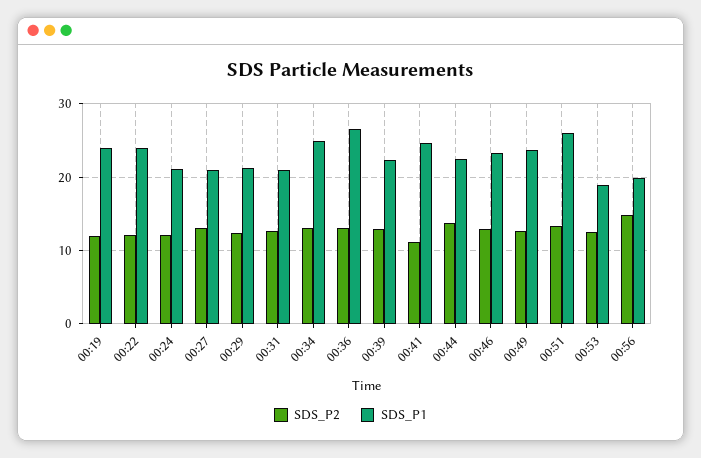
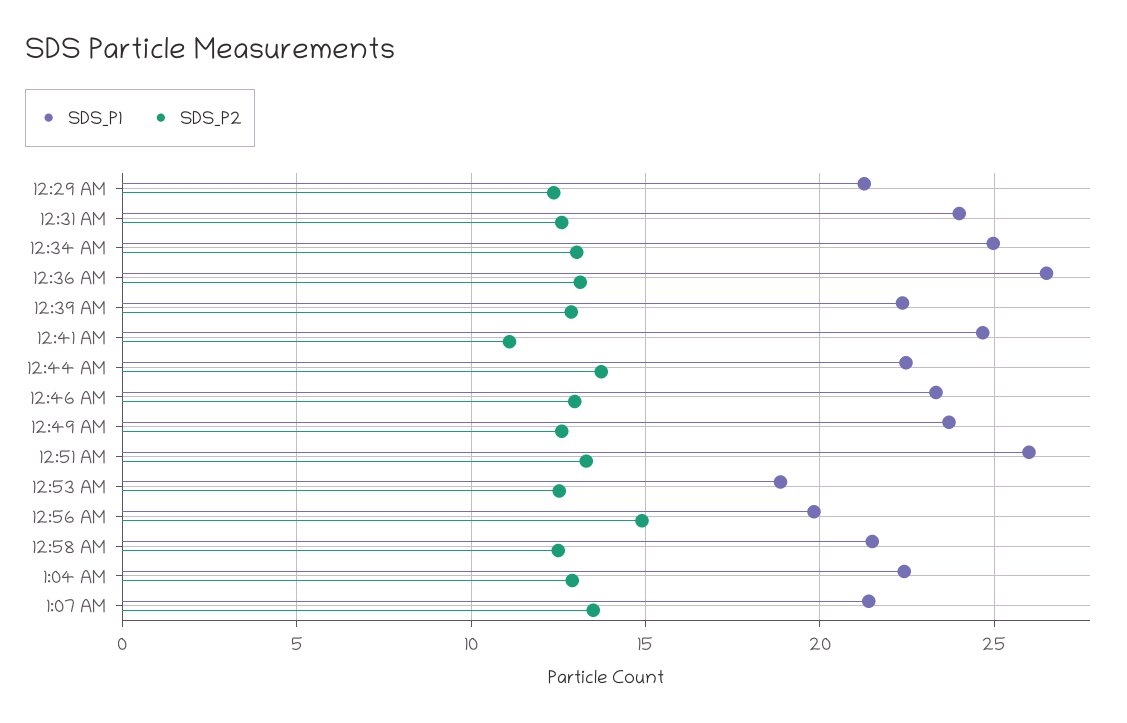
SDS_P2, 00:19: 12 -> none
SDS_P1, 00:19: 24 -> none
SDS_P2, 00:22: 12 -> none
SDS_P1, 00:22: 24 -> none
SDS_P2, 00:24: 12 -> none
SDS_P1, 00:24: 21 -> none
SDS_P2, 00:27: 13 -> none
SDS_P1, 00:27: 21 -> none
SDS_P1, 00:31: 21 -> 24
SDS_P1, 12:58 AM: none -> 21.5
SDS_P2, 12:58 AM: none -> 12.5
SDS_P1, 1:04 AM: none -> 22.5
SDS_P2, 1:04 AM: none -> 13
SDS_P1, 1:07 AM: none -> 21.5
SDS_P2, 1:07 AM: none -> 13.5

